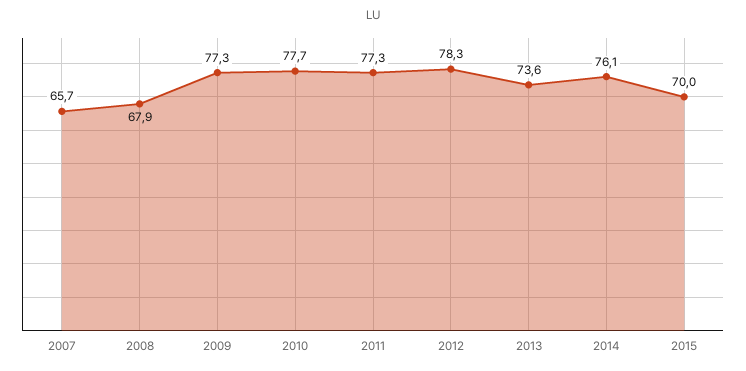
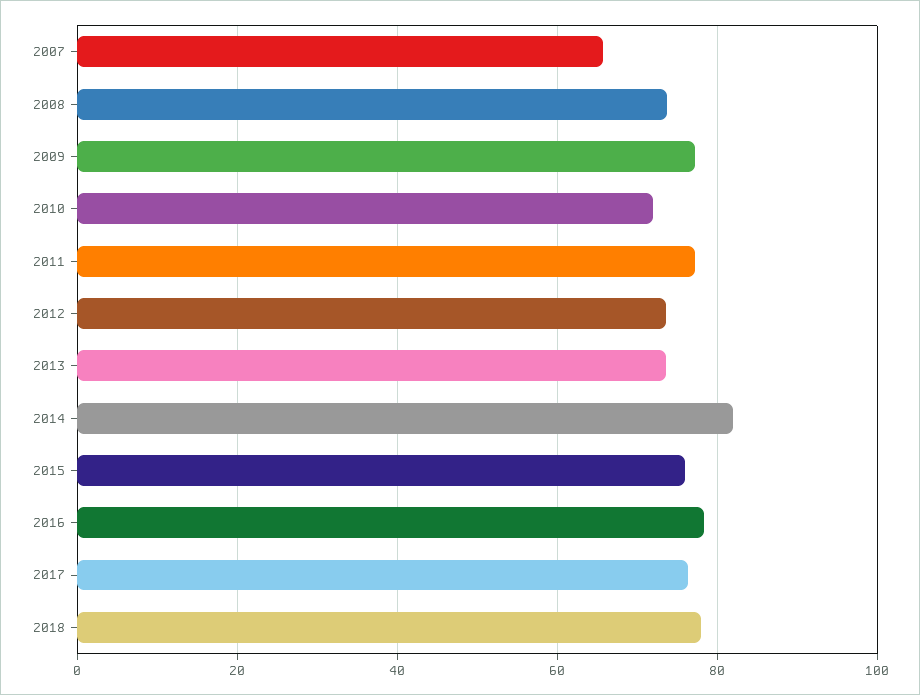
2008: 67.9 -> 74
2010: 77.7 -> 72
2012: 78.3 -> 74
2014: 76.1 -> 82
2015: 70 -> 76
2016: none -> 78
2017: none -> 76
2018: none -> 78

